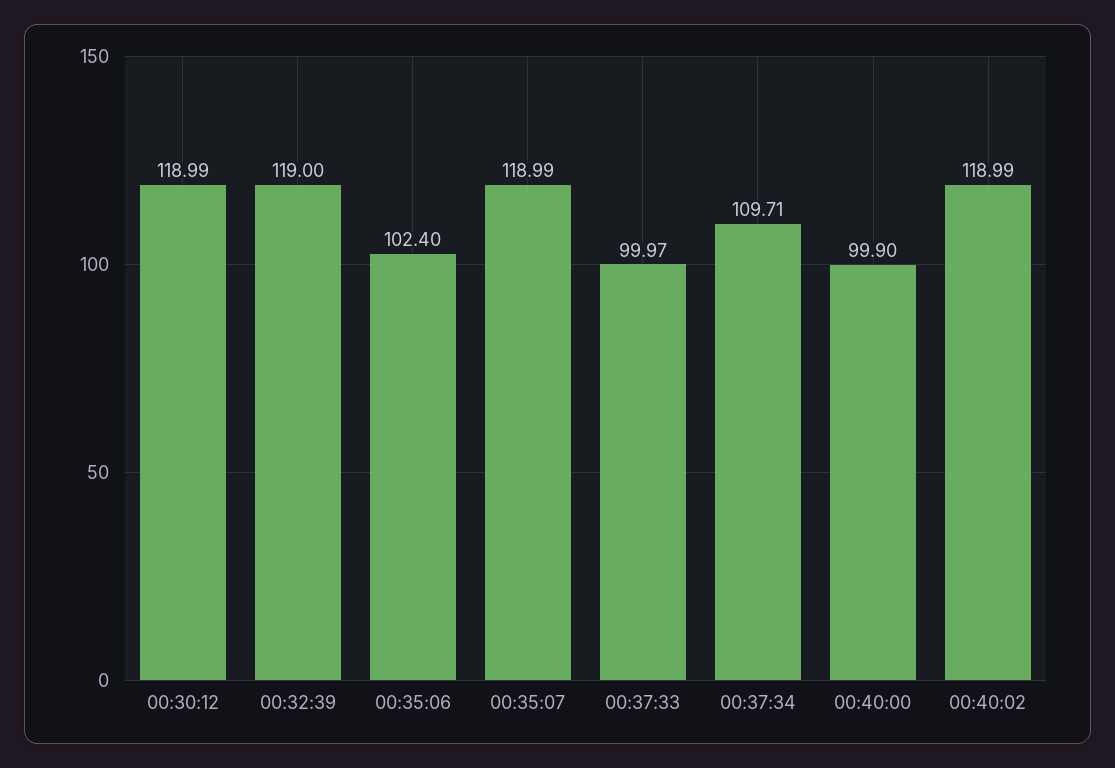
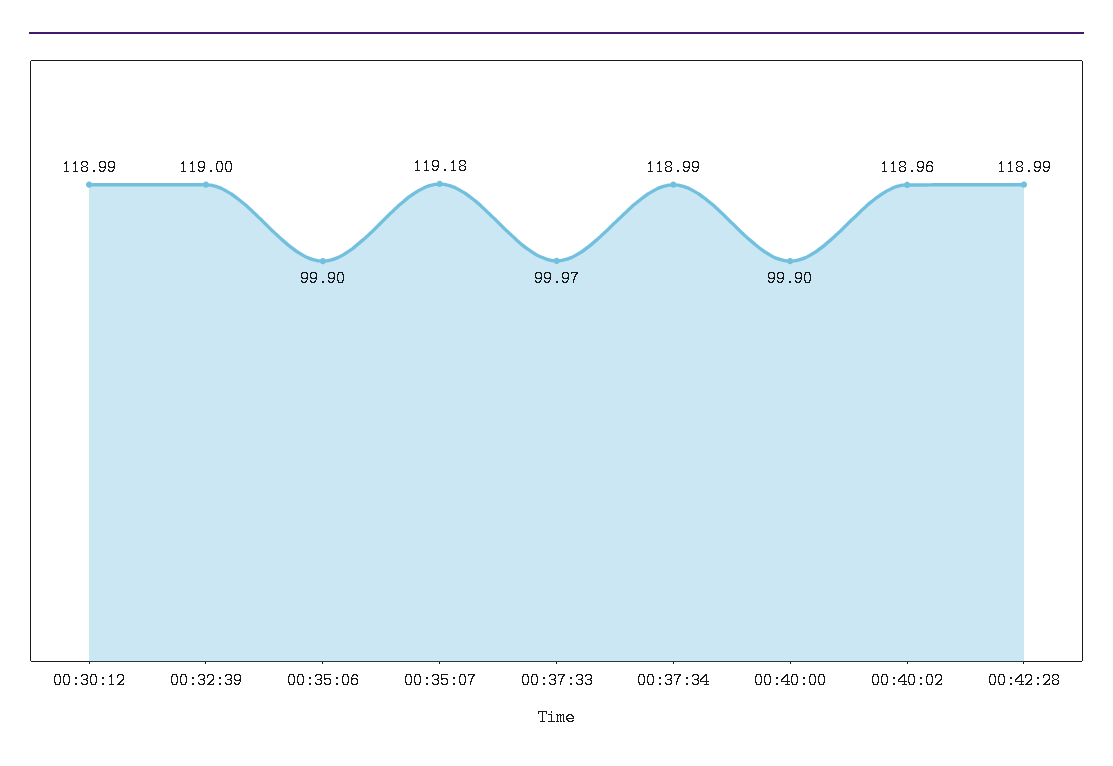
00:35:06: 102.4 -> 99.9
00:35:07: 118.99 -> 119.18
00:37:34: 109.71 -> 118.99
00:40:02: 118.99 -> 118.96
00:42:28: none -> 118.99

